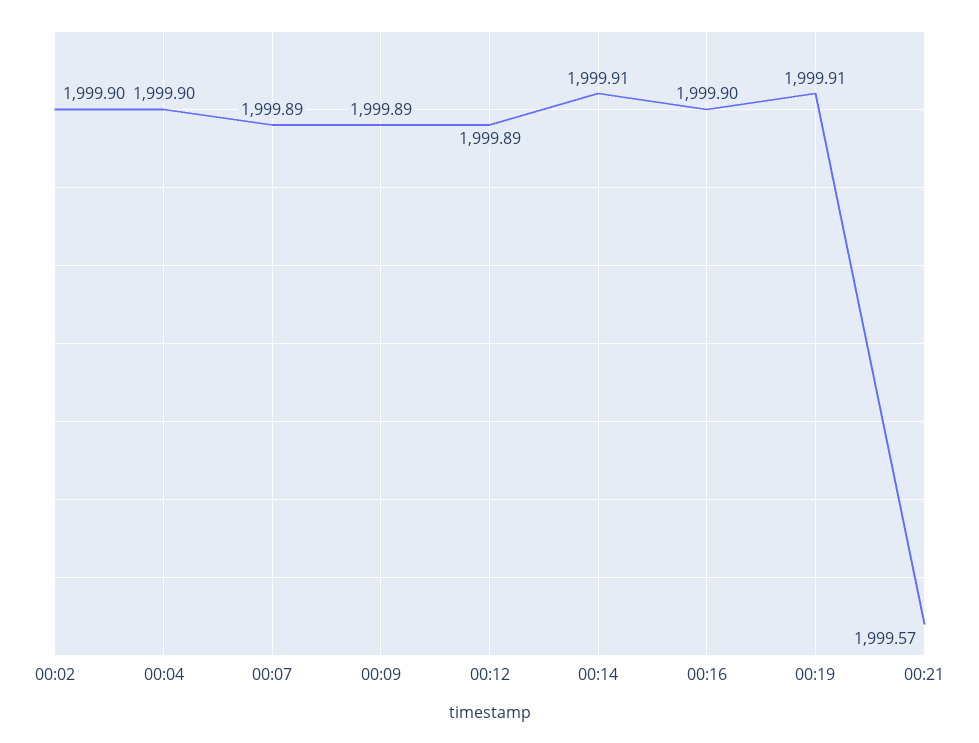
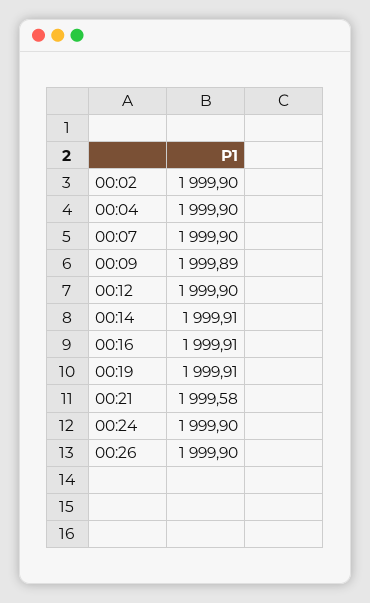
00:07: 1999.89 -> 1999.9
00:12: 1999.89 -> 1999.9
00:16: 1999.9 -> 1999.91
00:21: 1999.57 -> 1999.58
00:24: none -> 1999.9
00:26: none -> 1999.9

